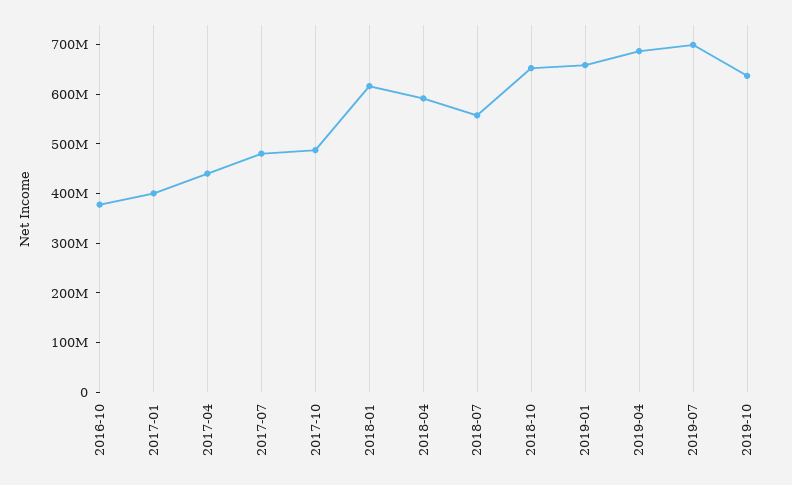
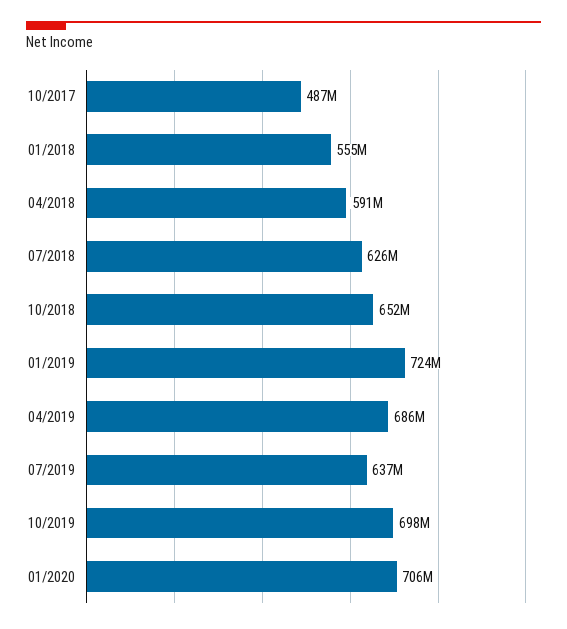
2016-10: 380000000 -> none
2017-01: 400000000 -> none
2017-04: 440000000 -> none
2017-07: 480000000 -> none
2018-01: 620000000 -> 555000000
2018-07: 560000000 -> 626000000
2019-01: 660000000 -> 724000000
2019-07: 700000000 -> 637000000
2019-10: 640000000 -> 698000000
01/2020: none -> 706000000

